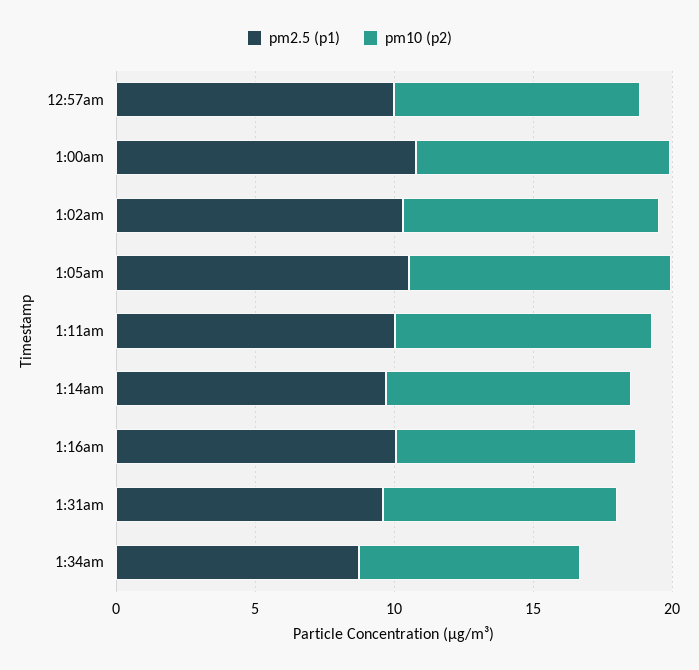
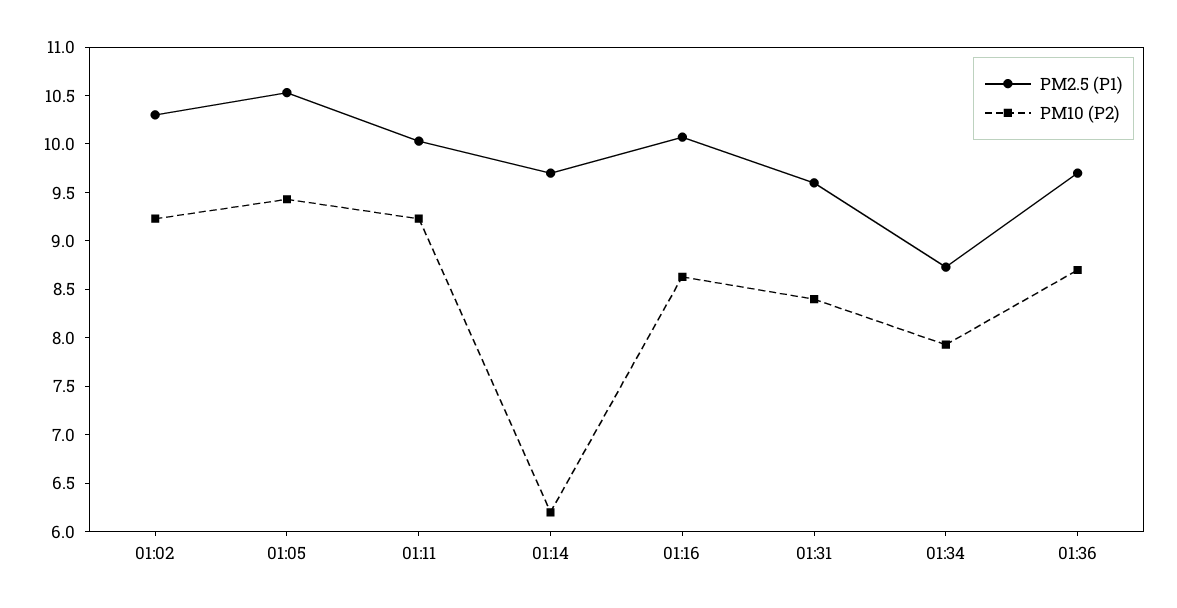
pm2.5 (p1), 12:57am: 10 -> none
pm10 (p2), 12:57am: 9 -> none
pm2.5 (p1), 1:00am: 11 -> none
pm10 (p2), 1:00am: 9 -> none
pm10 (p2), 1:14am: 9 -> 6.2
pm2.5 (p1), 01:36: none -> 9.7
pm10 (p2), 01:36: none -> 8.7

